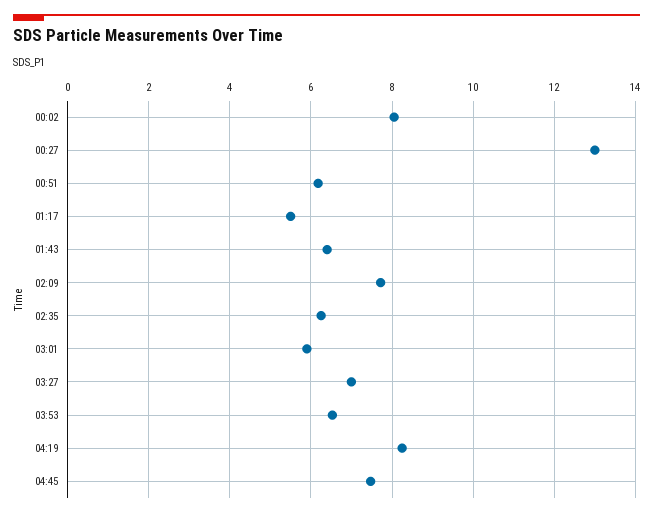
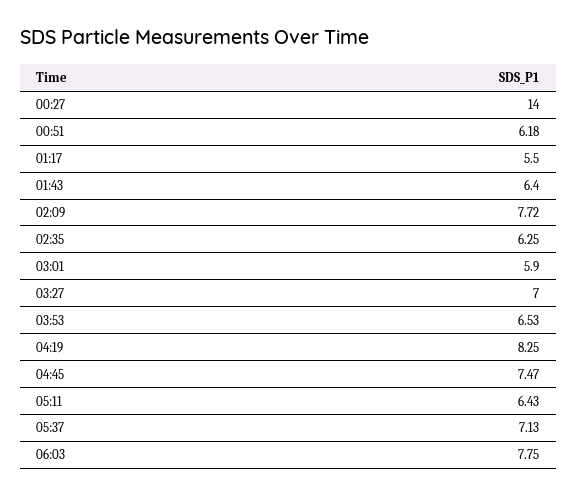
00:02: 8 -> none
00:27: 13 -> 14
05:11: none -> 6.43
05:37: none -> 7.13
06:03: none -> 7.75

